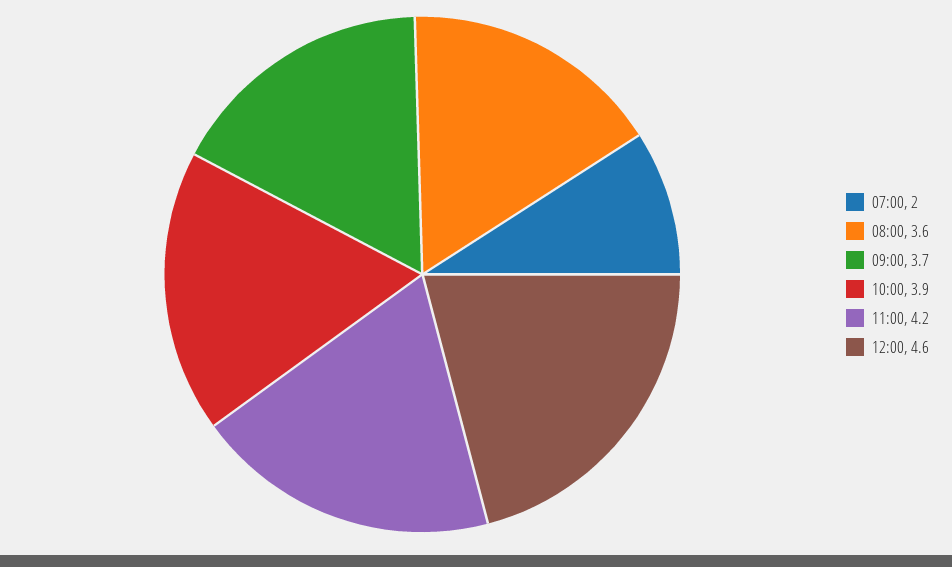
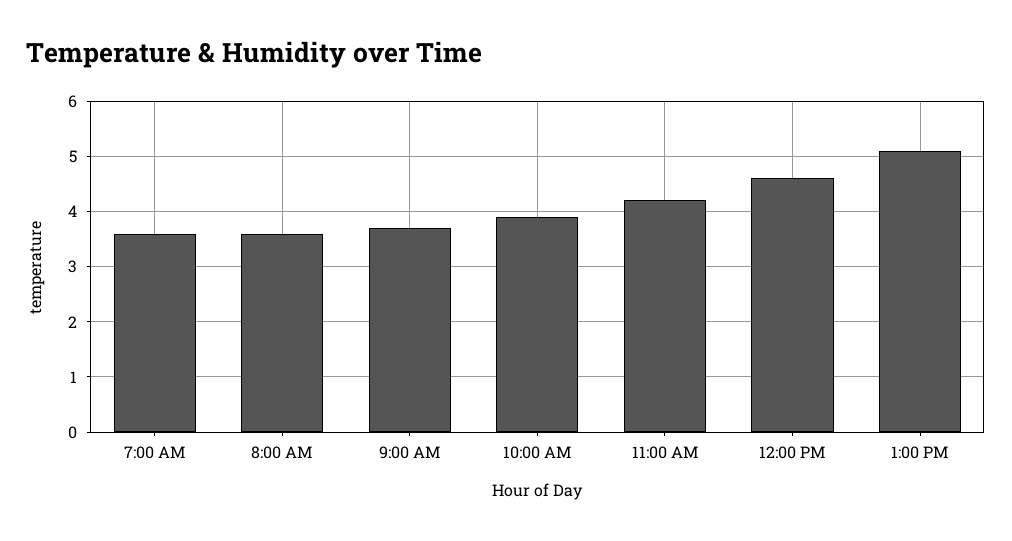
07:00: 2 -> 3.5
1:00 PM: none -> 5

